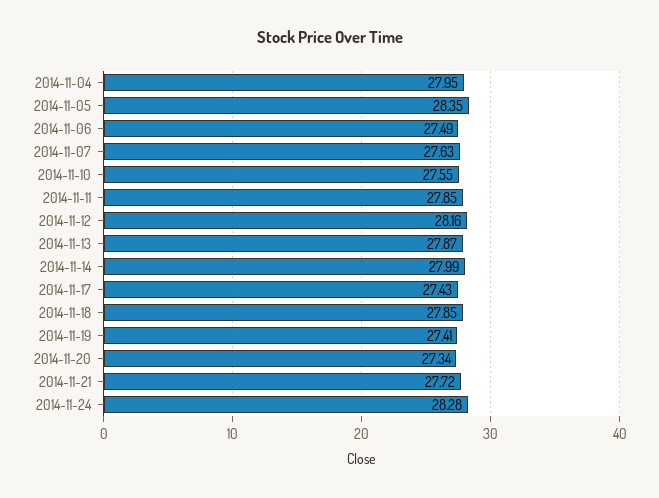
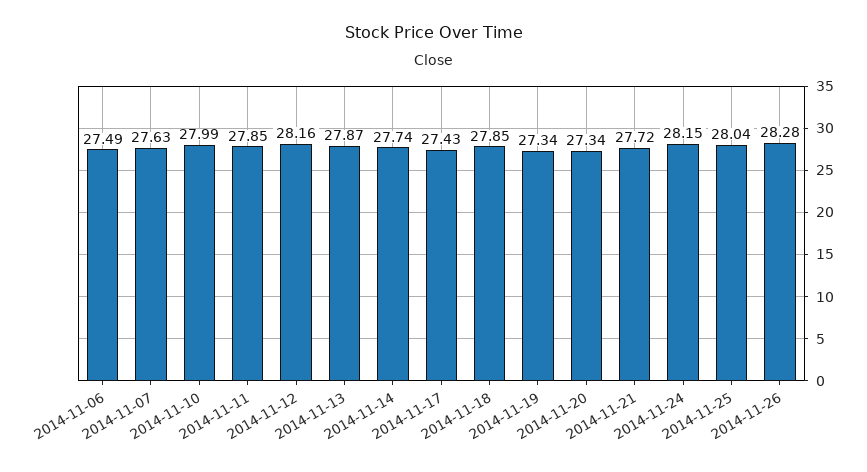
2014-11-04: 27.95 -> none
2014-11-05: 28.35 -> none
2014-11-10: 27.55 -> 27.99
2014-11-14: 27.99 -> 27.74
2014-11-19: 27.41 -> 27.34
2014-11-24: 28.28 -> 28.15
2014-11-25: none -> 28.04
2014-11-26: none -> 28.28

